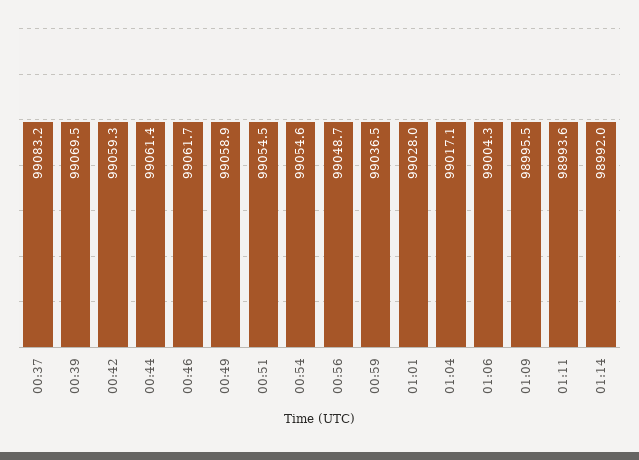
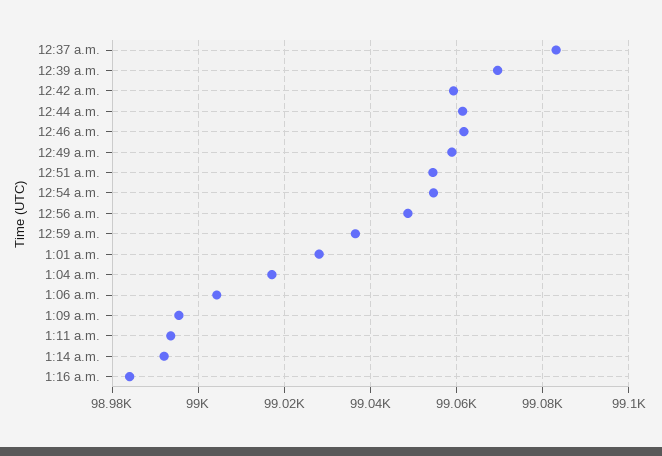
1:16 a.m.: none -> 98984

